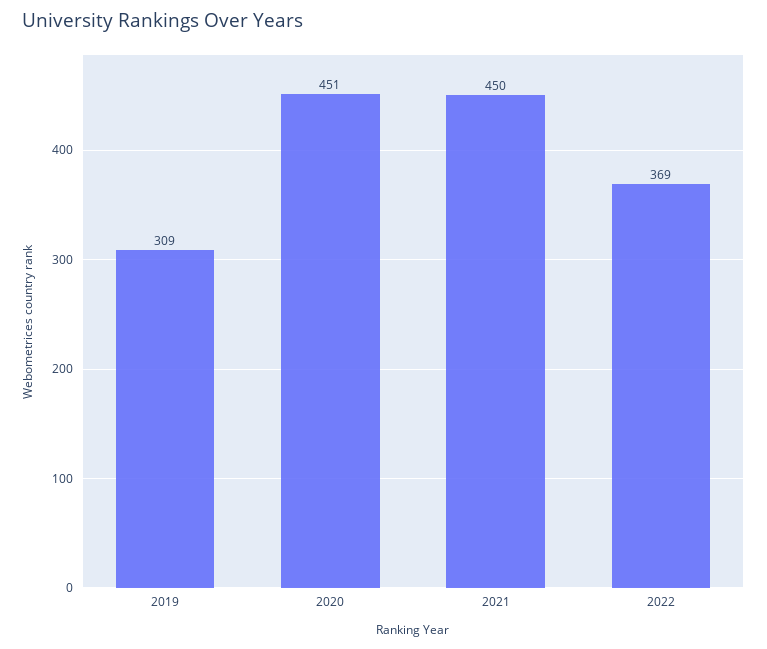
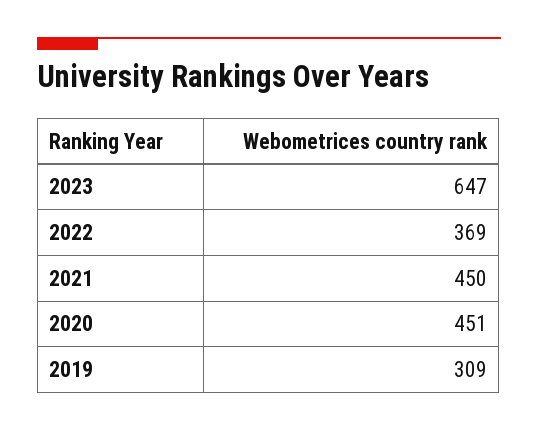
2023: none -> 647

